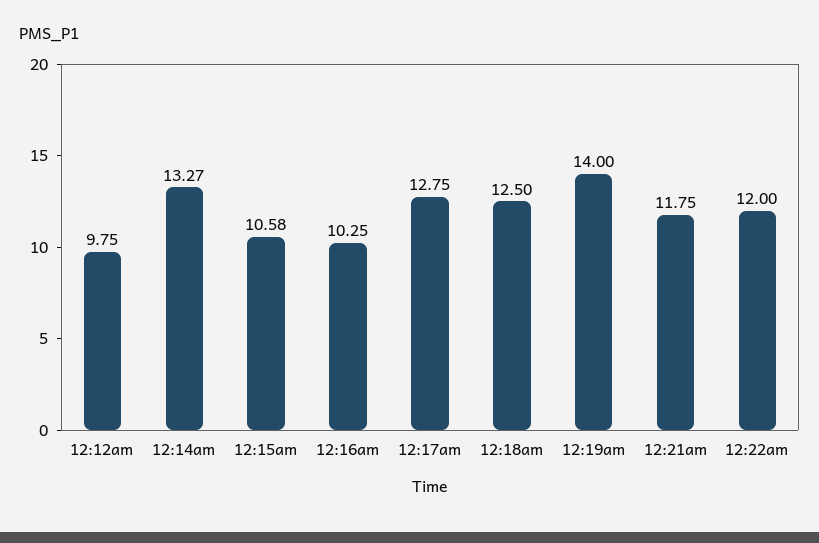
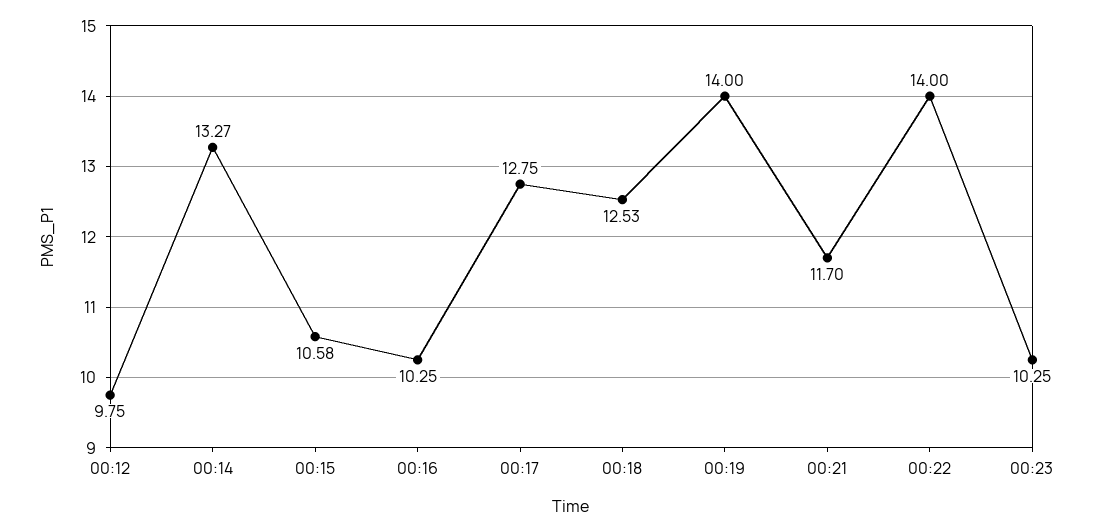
12:18am: 12.5 -> 12.53
12:21am: 11.75 -> 11.7
12:22am: 12 -> 14
00:23: none -> 10.25

